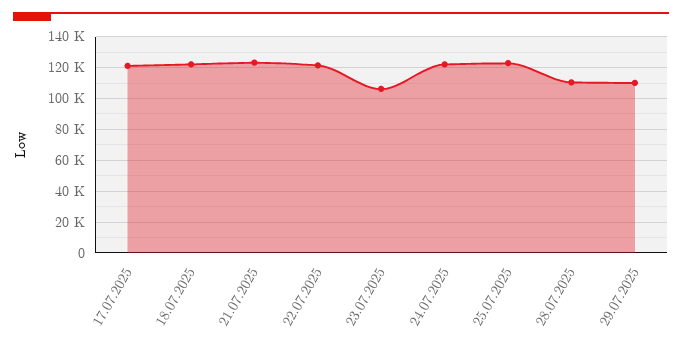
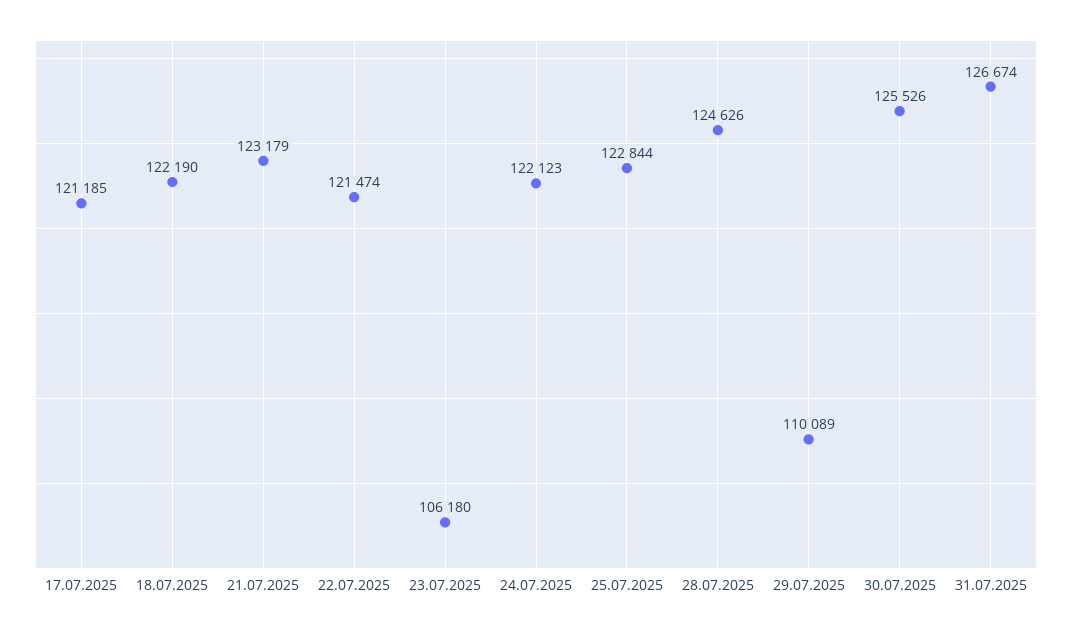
28.07.2025: 110000 -> 124626
30.07.2025: none -> 125526
31.07.2025: none -> 126674

